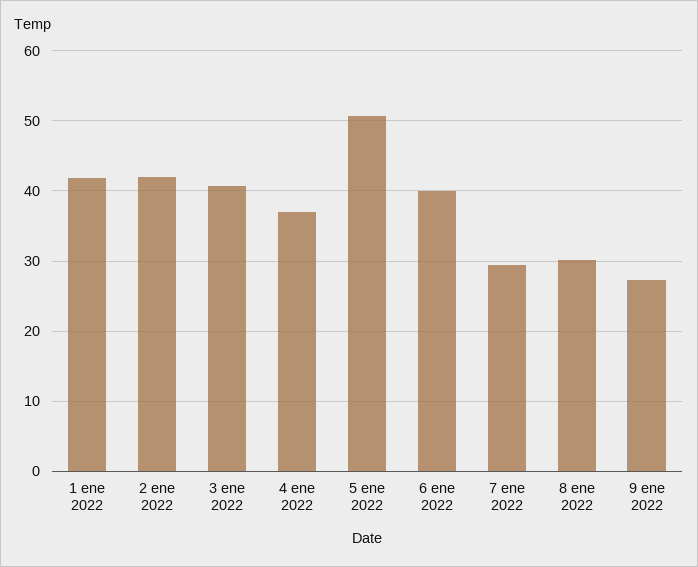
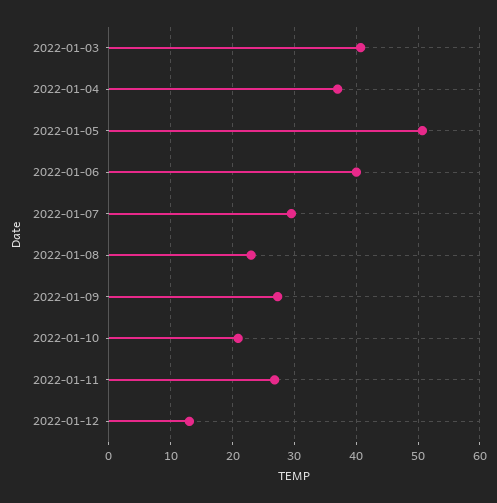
1 ene 2022: 42 -> none
2 ene 2022: 42 -> none
8 ene 2022: 30 -> 23
2022-01-10: none -> 21
2022-01-11: none -> 27
2022-01-12: none -> 13

